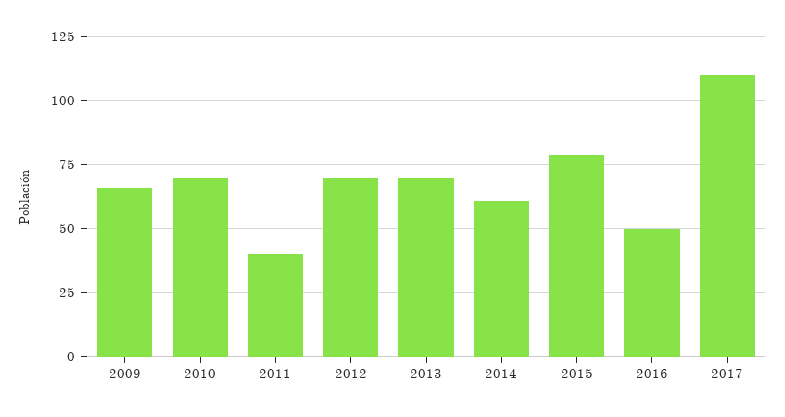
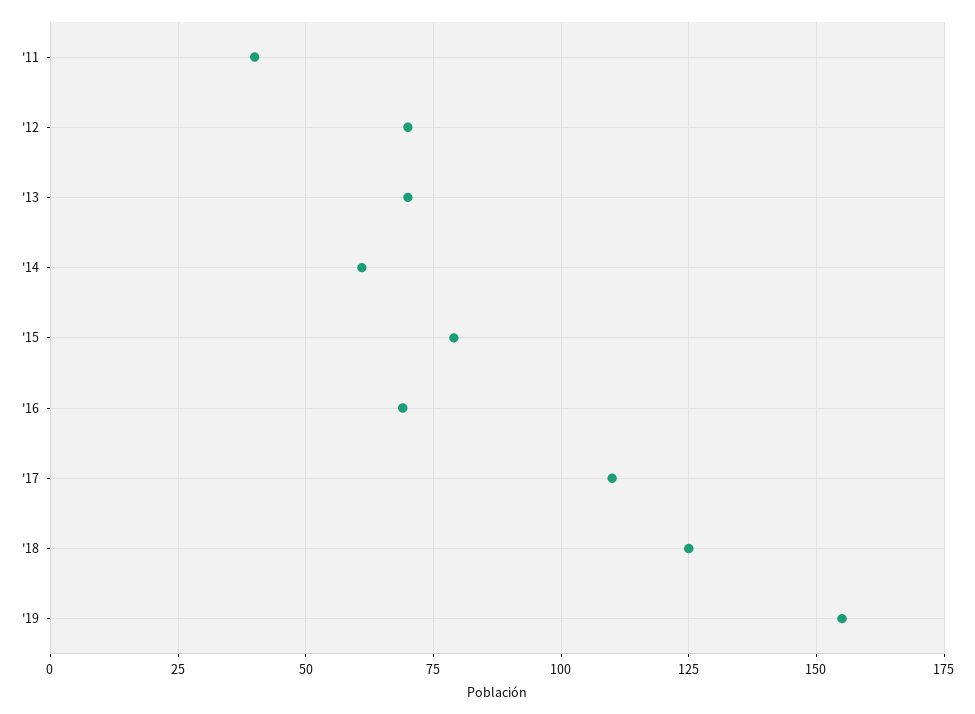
2009: 65 -> none
2010: 70 -> none
2016: 50 -> 70
'18: none -> 125
'19: none -> 155

